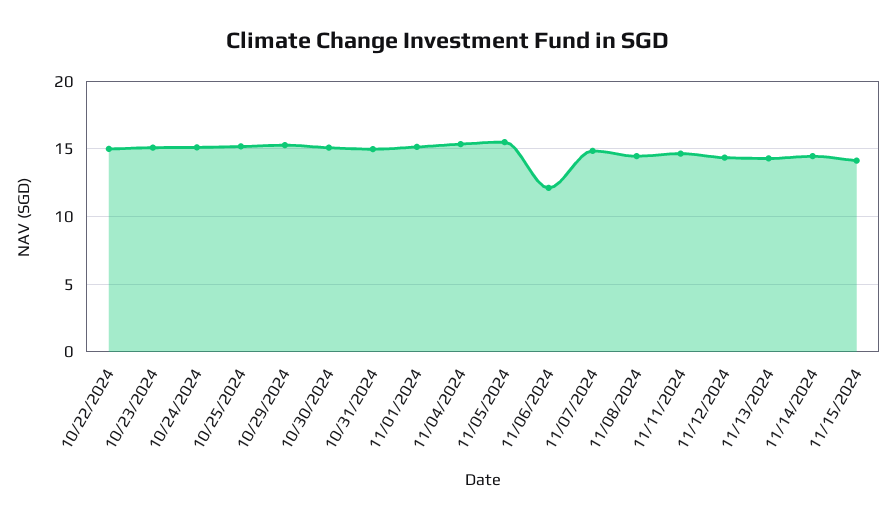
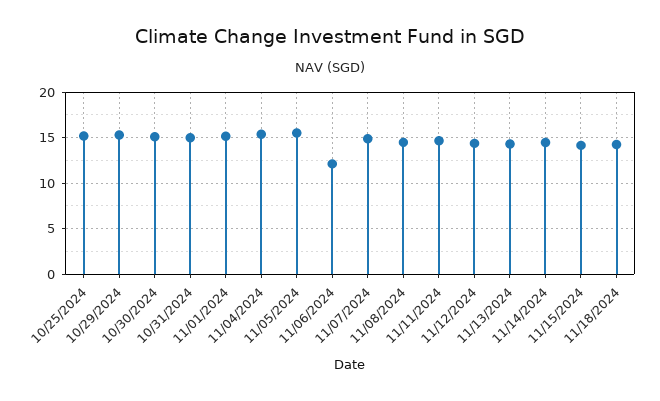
10/22/2024: 15 -> none
10/23/2024: 15 -> none
10/24/2024: 15 -> none
11/18/2024: none -> 14

